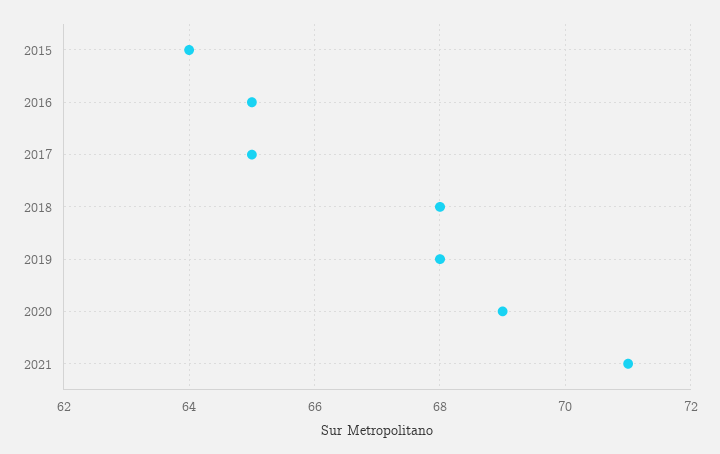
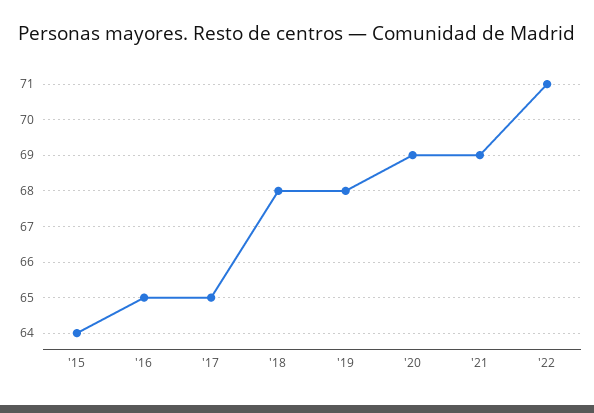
2021: 71 -> 69
'22: none -> 71

